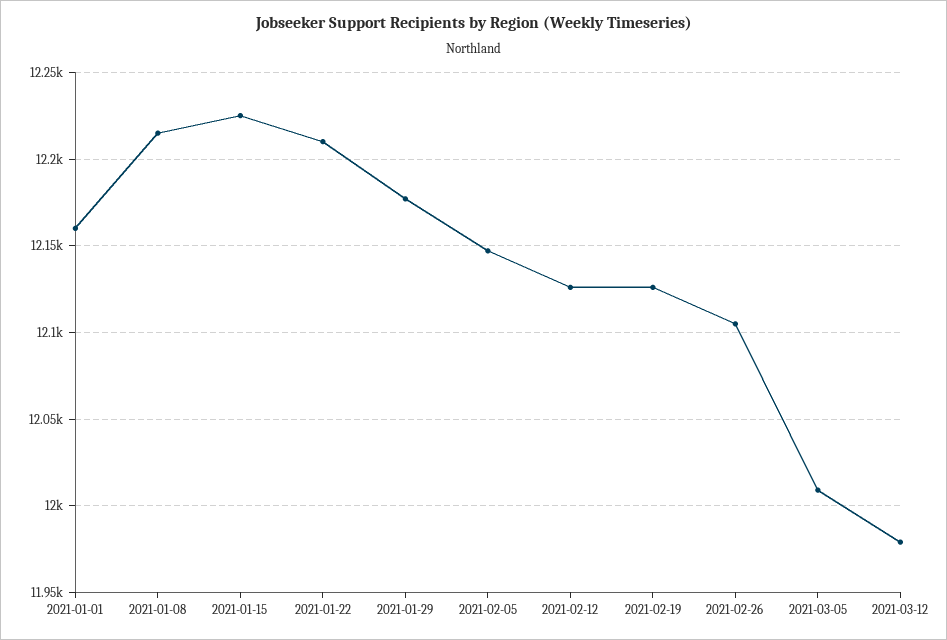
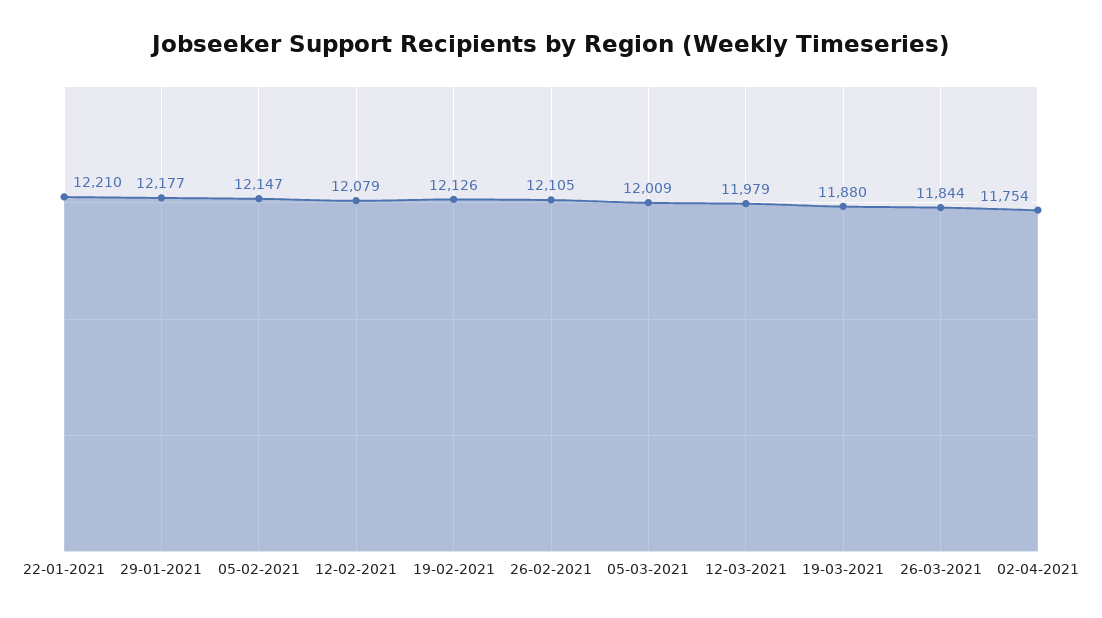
2021-01-01: 12160 -> none
2021-01-08: 12215 -> none
2021-01-15: 12225 -> none
2021-02-12: 12125 -> 12079
19-03-2021: none -> 11880
26-03-2021: none -> 11844
02-04-2021: none -> 11754

